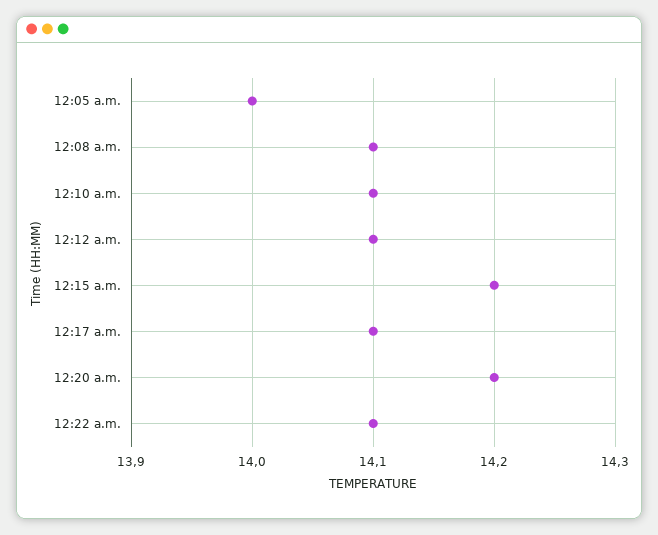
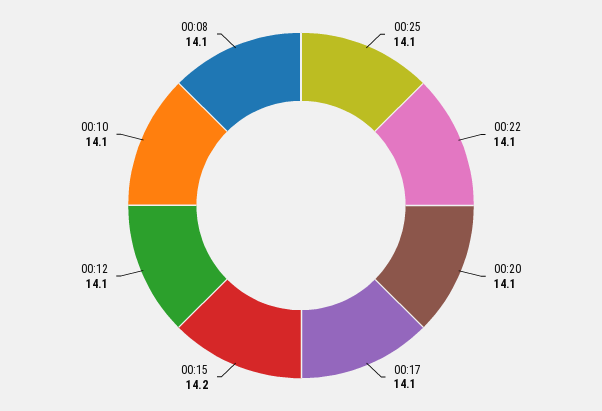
12:05 a.m.: 14 -> none
12:20 a.m.: 14.2 -> 14.1
00:25: none -> 14.1

